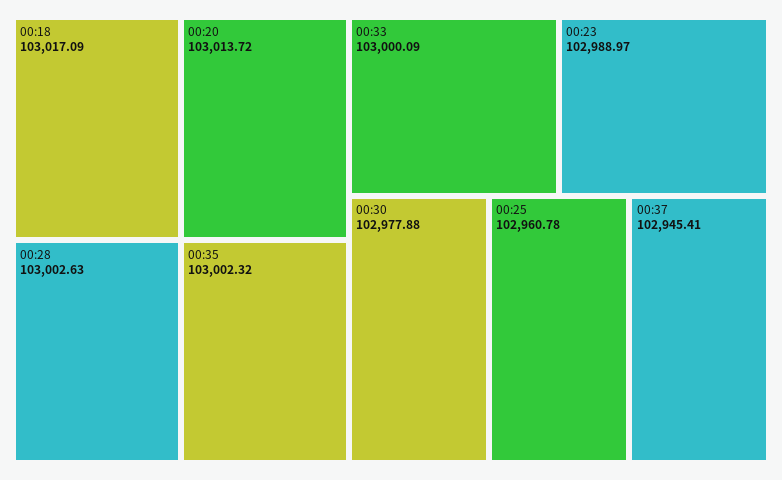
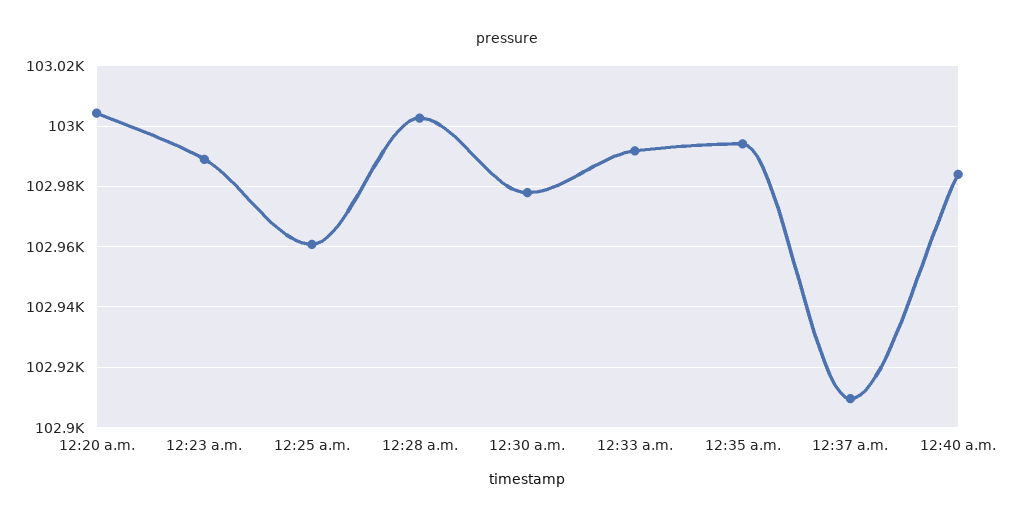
00:18: 103017.09 -> none
00:20: 103013.72 -> 103004
00:35: 103002.32 -> 102994
00:33: 103000.09 -> 102992
00:37: 102945.41 -> 102910
12:40 a.m.: none -> 102984

